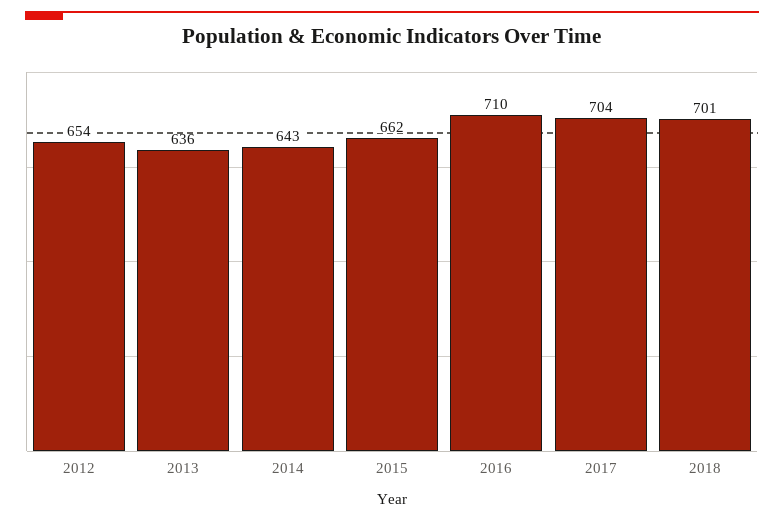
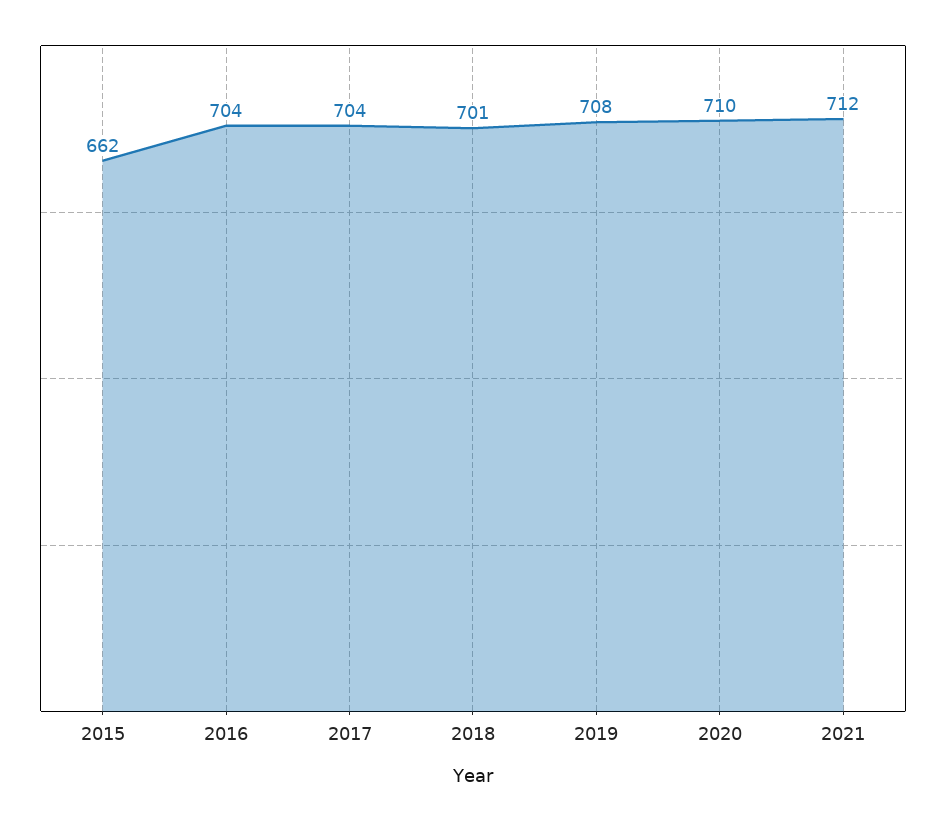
2012: 654 -> none
2013: 636 -> none
2014: 643 -> none
2016: 710 -> 704
2019: none -> 708
2020: none -> 710
2021: none -> 712

